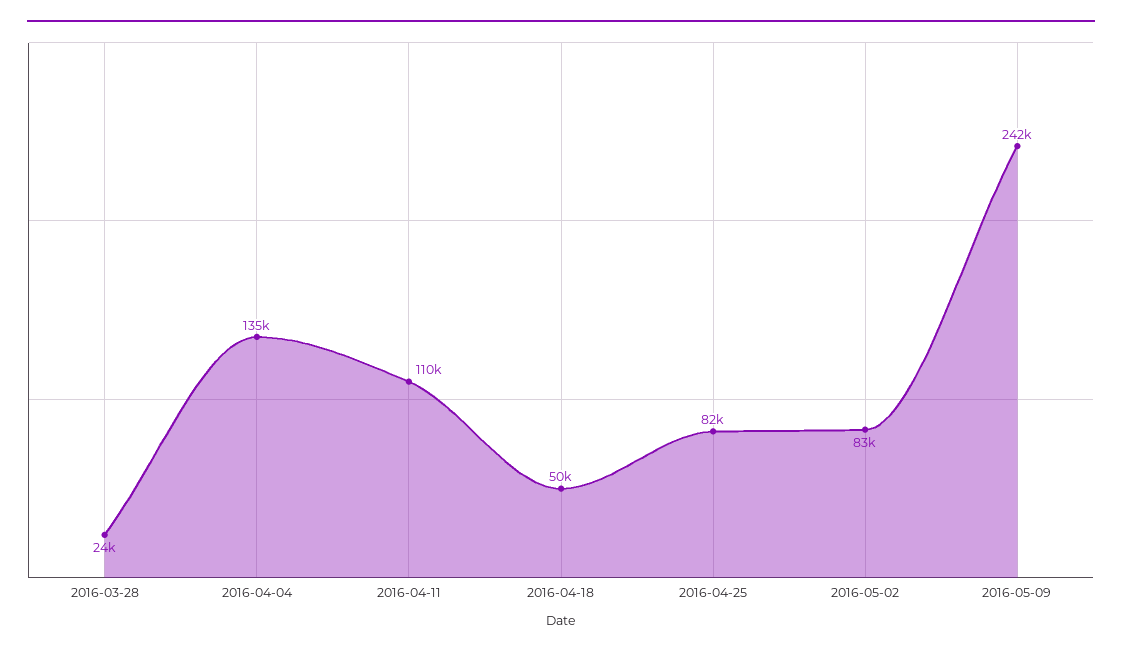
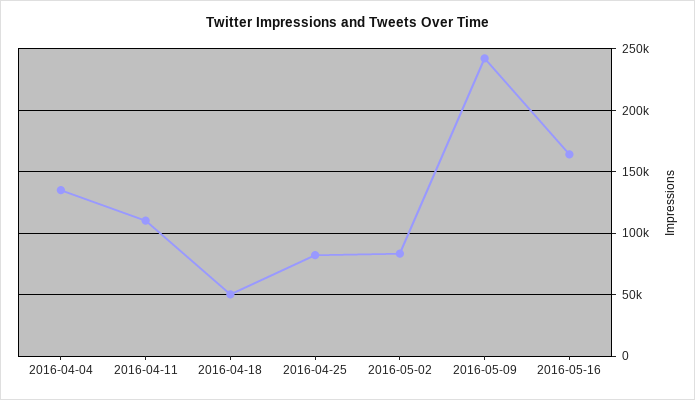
2016-03-28: 24000 -> none
2016-05-16: none -> 165000

